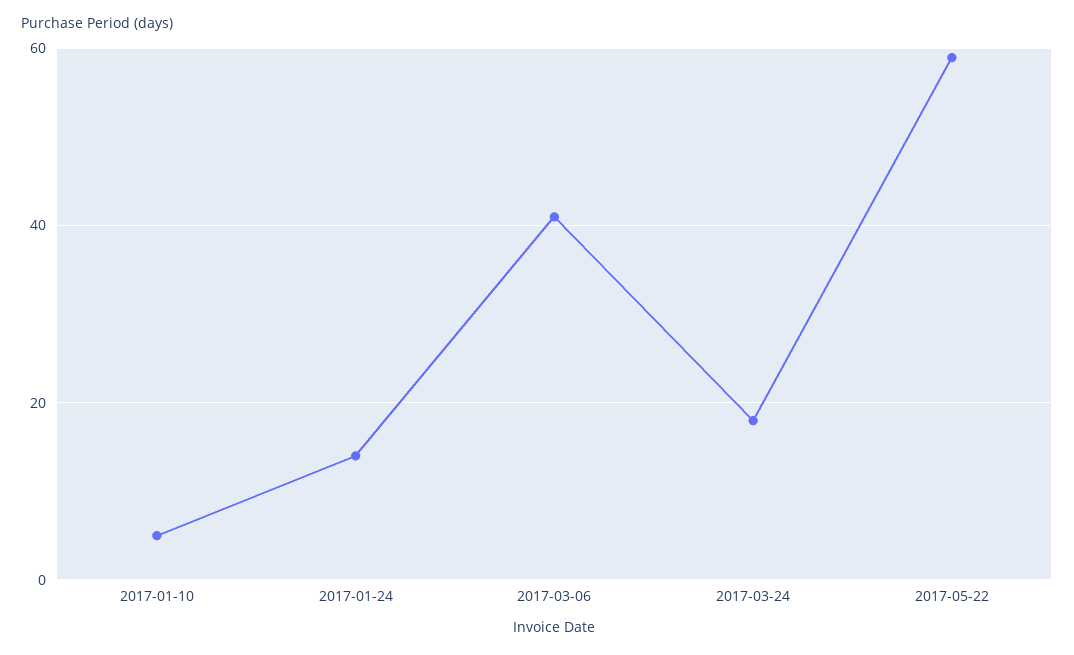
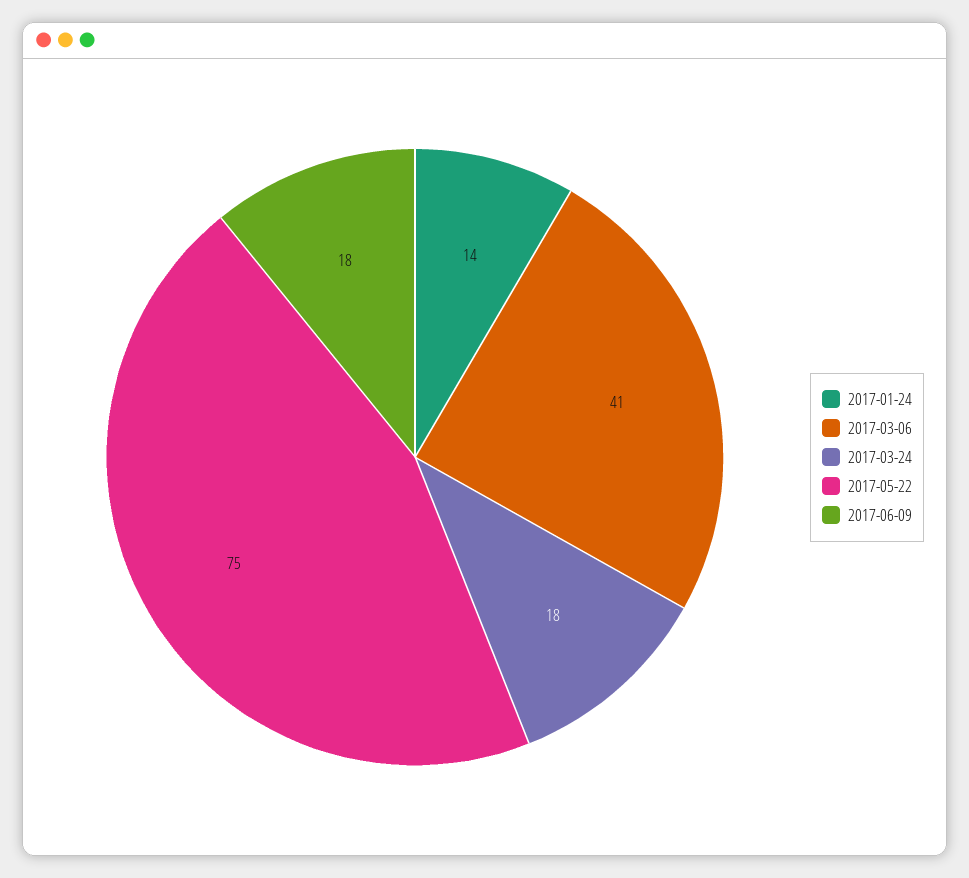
2017-01-10: 5 -> none
2017-05-22: 60 -> 75
2017-06-09: none -> 18

